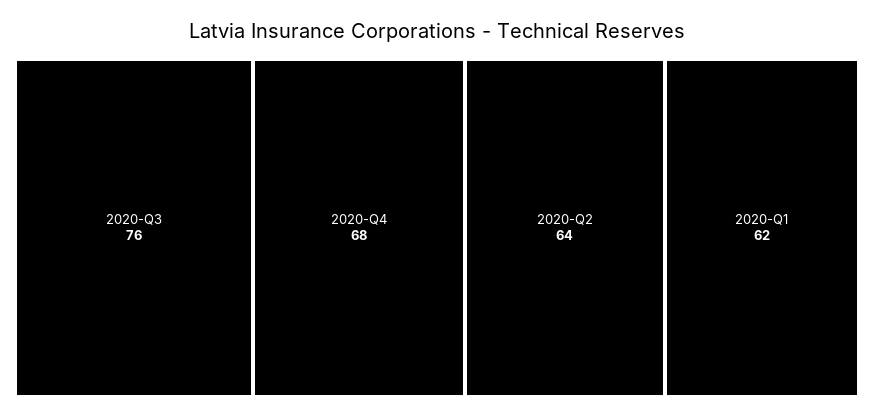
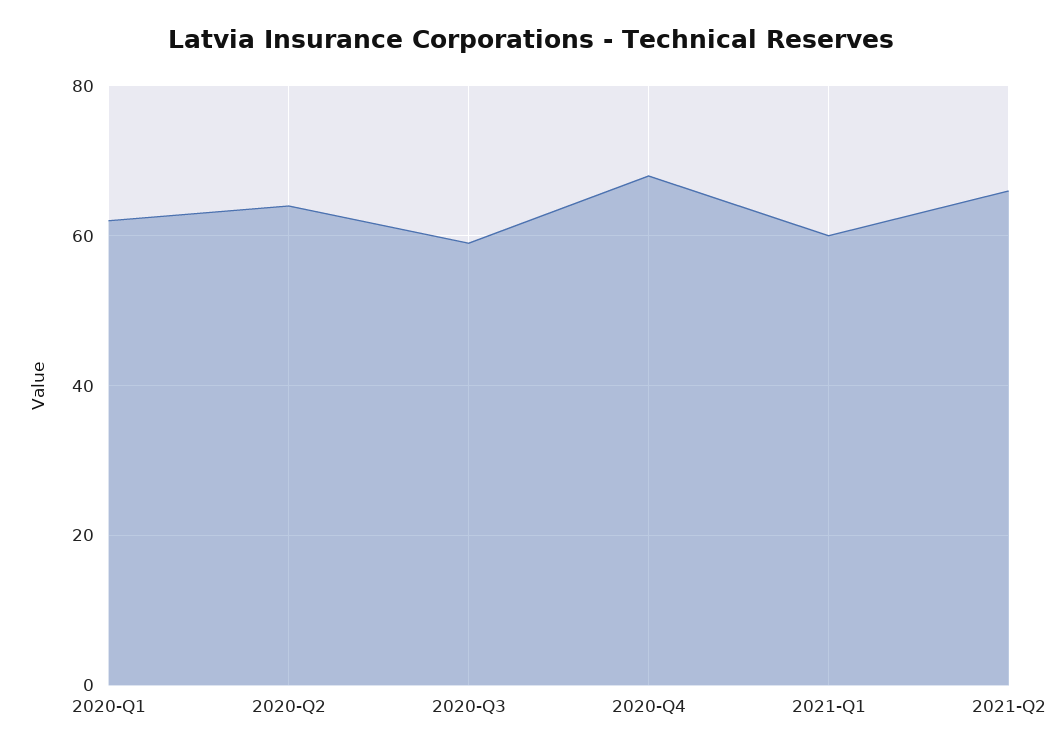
2020-Q3: 76 -> 60
2021-Q1: none -> 60
2021-Q2: none -> 65

